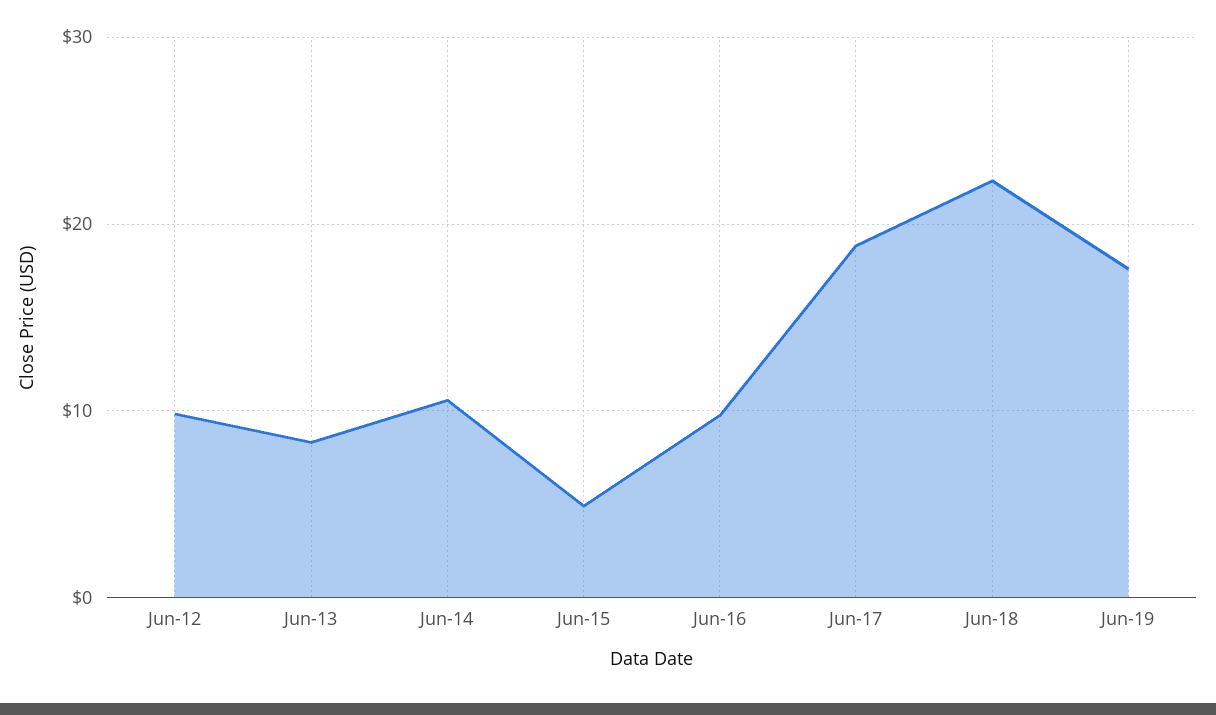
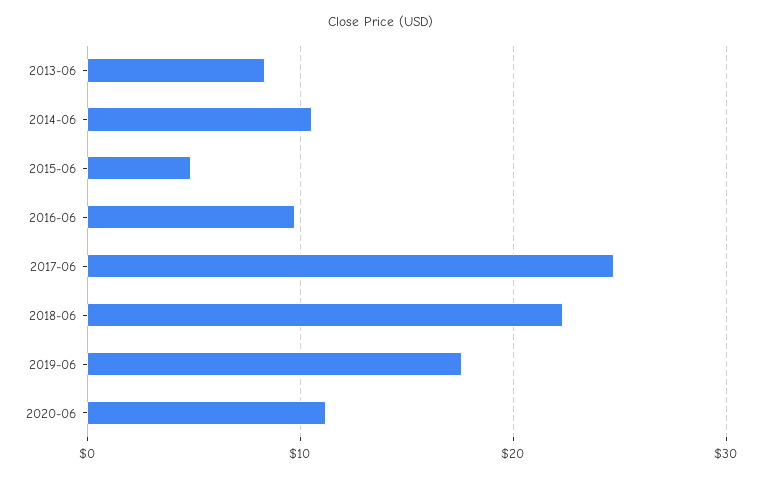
Jun-12: 10 -> none
Jun-17: 19 -> 25
2020-06: none -> 11

